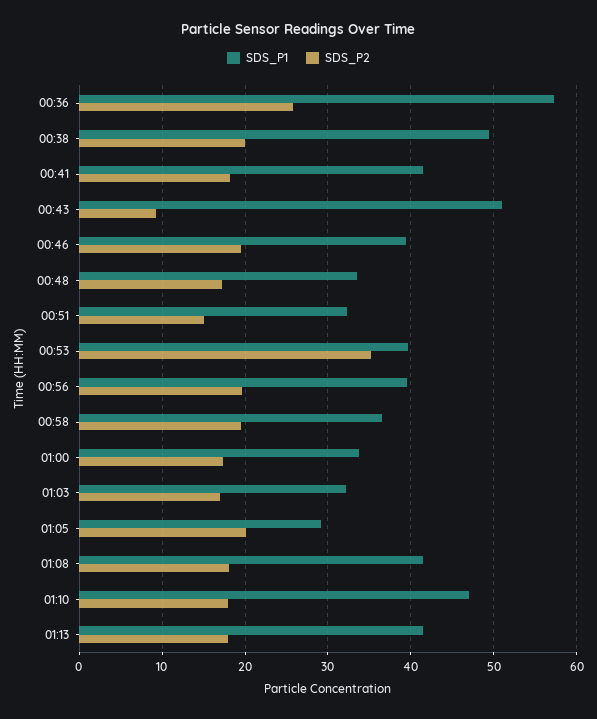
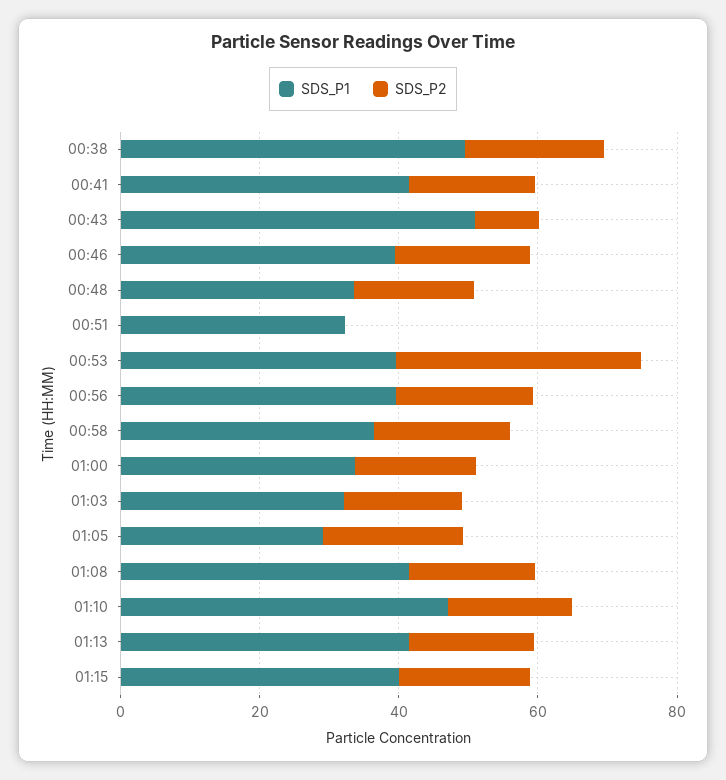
SDS_P1, 00:36: 57 -> none
SDS_P2, 00:36: 26 -> none
SDS_P2, 00:51: 15 -> 0
SDS_P1, 01:15: none -> 40
SDS_P2, 01:15: none -> 20

